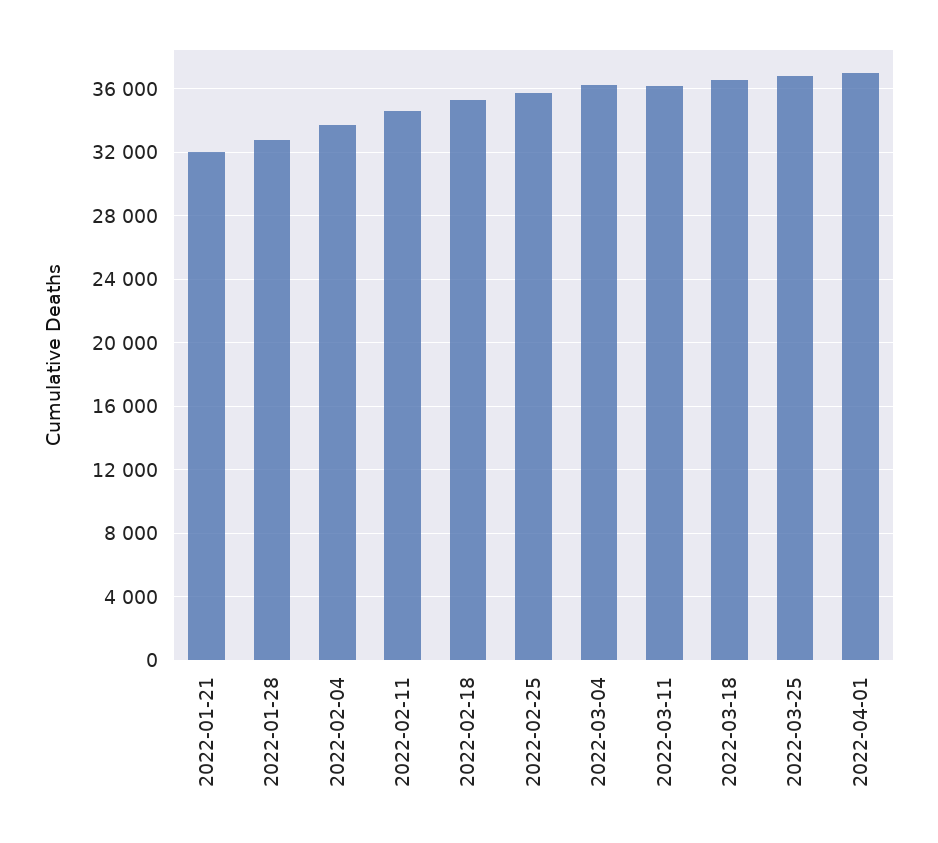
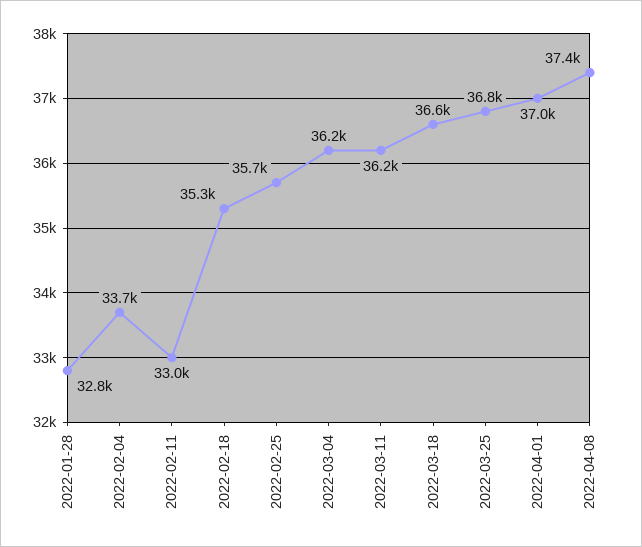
2022-01-21: 32000 -> none
2022-02-11: 34500 -> 33000
2022-04-08: none -> 37400

